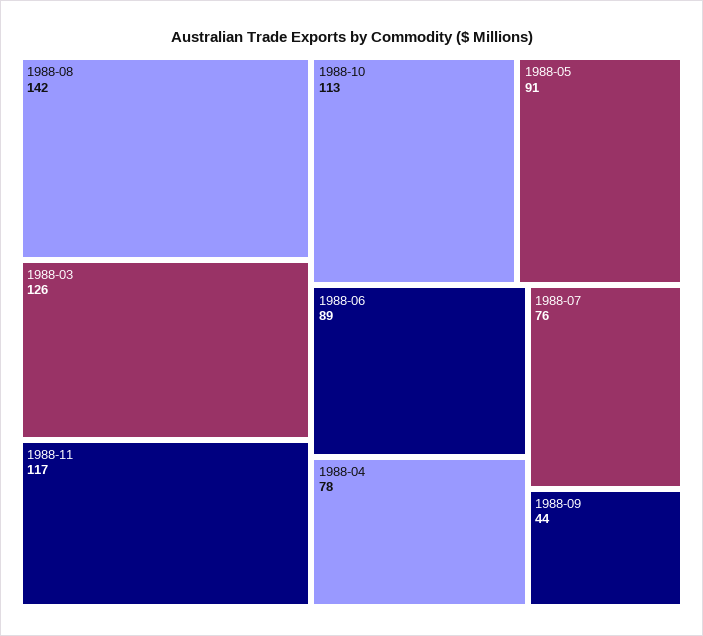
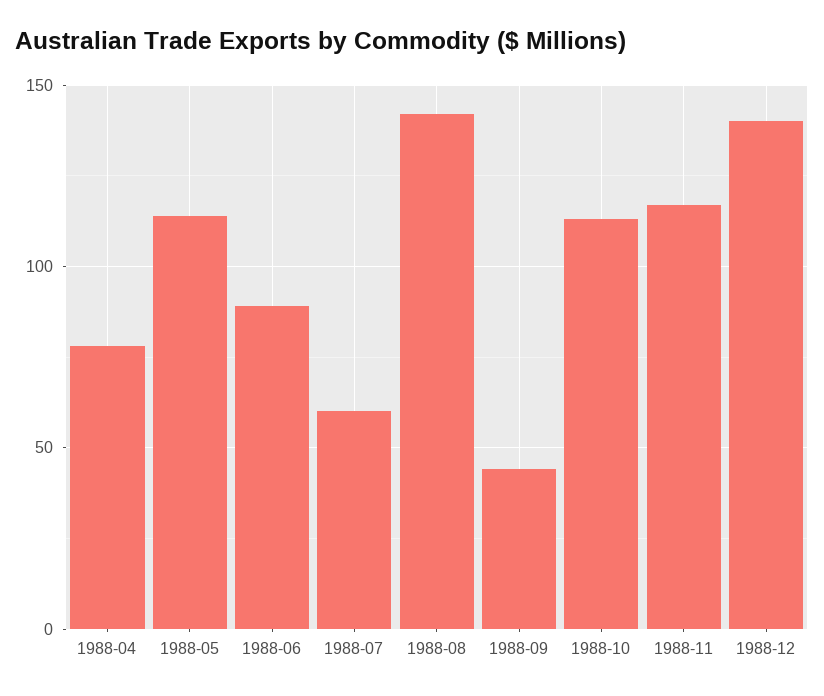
1988-03: 126 -> none
1988-05: 91 -> 115
1988-07: 76 -> 60
1988-12: none -> 140

